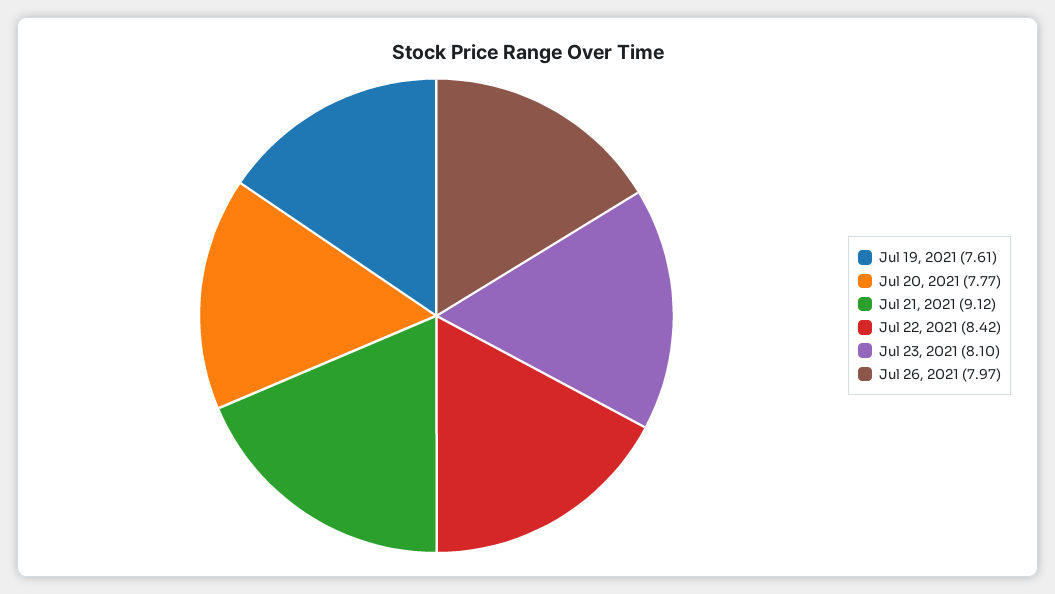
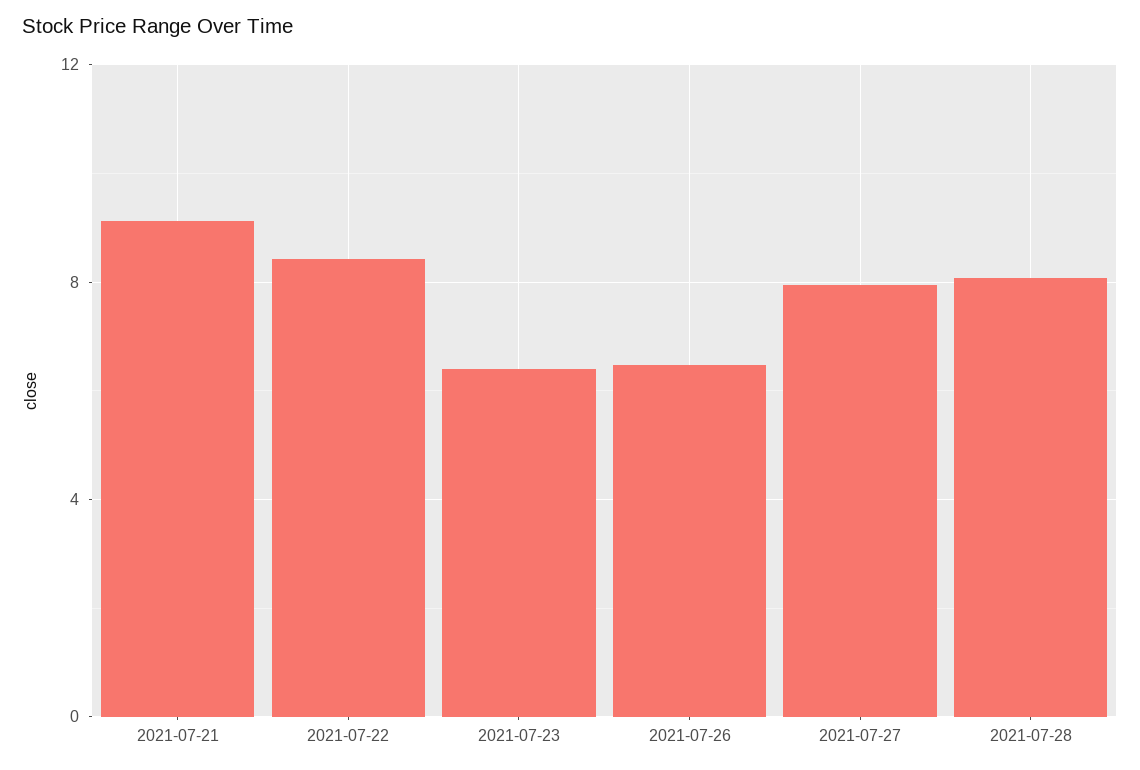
Jul 19, 2021: 7.61 -> none
Jul 20, 2021: 7.77 -> none
Jul 23, 2021: 8.1 -> 6.5
Jul 26, 2021: 7.97 -> 6.5
2021-07-27: none -> 8
2021-07-28: none -> 8

